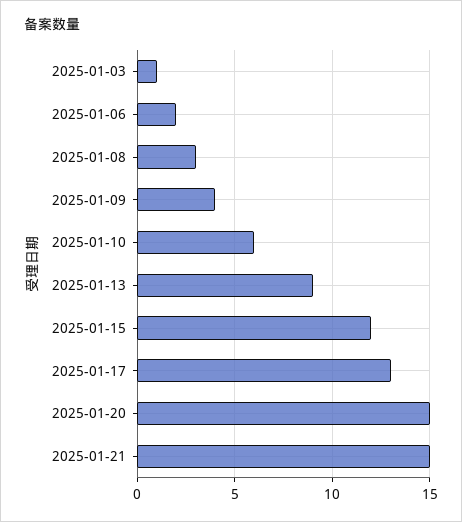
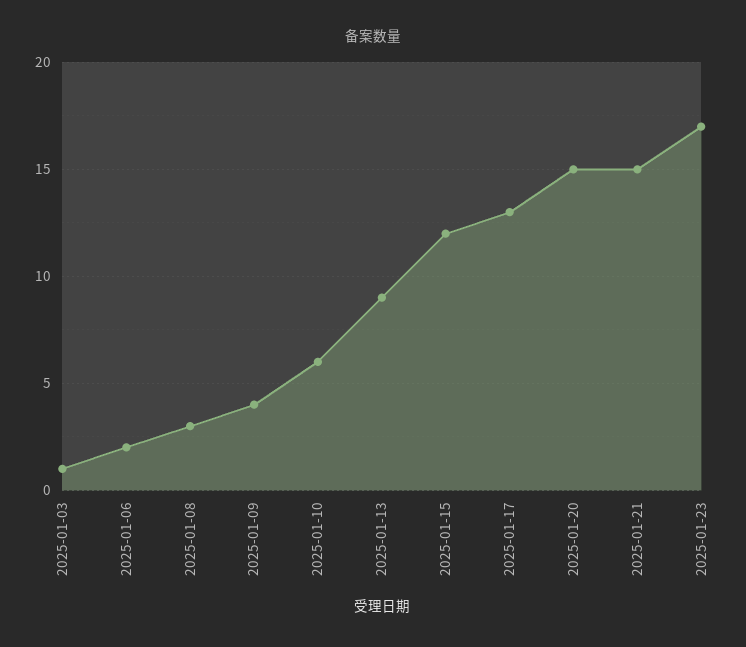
2025-01-23: none -> 17

